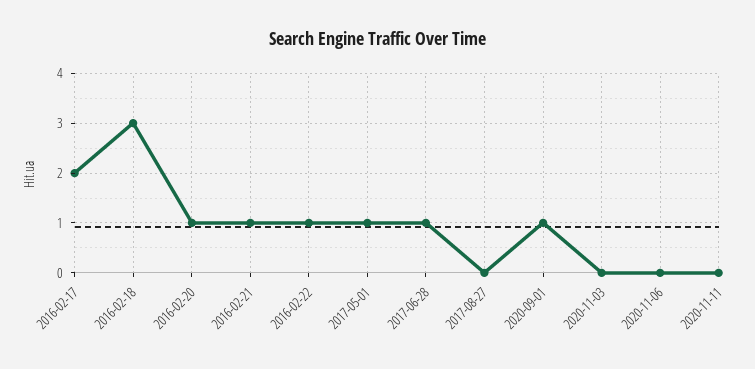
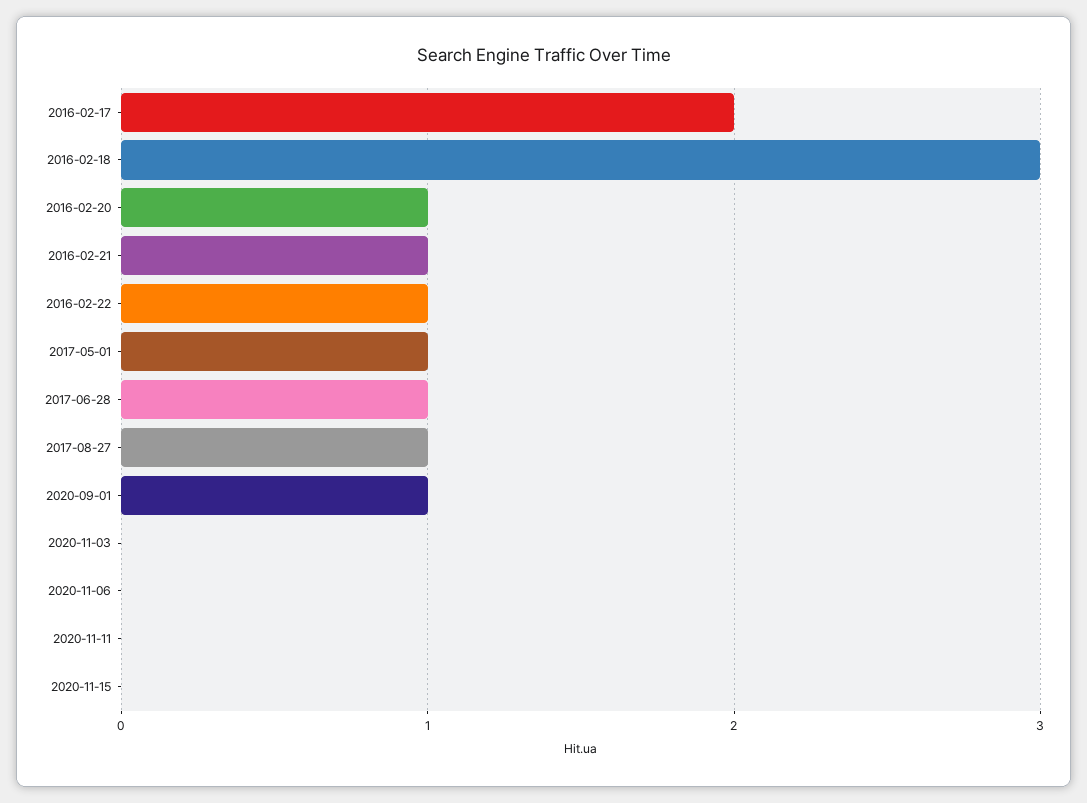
2017-08-27: 0 -> 1
2020-11-15: none -> 0

